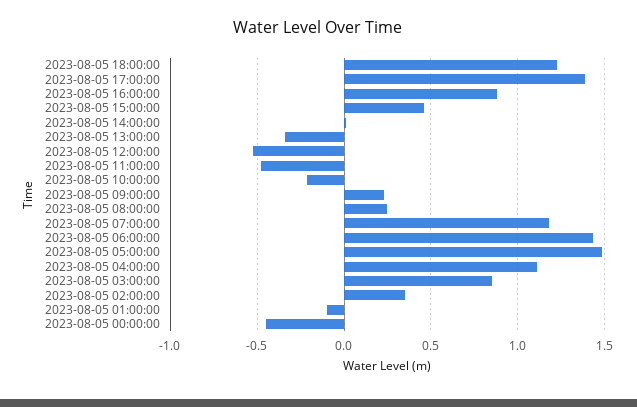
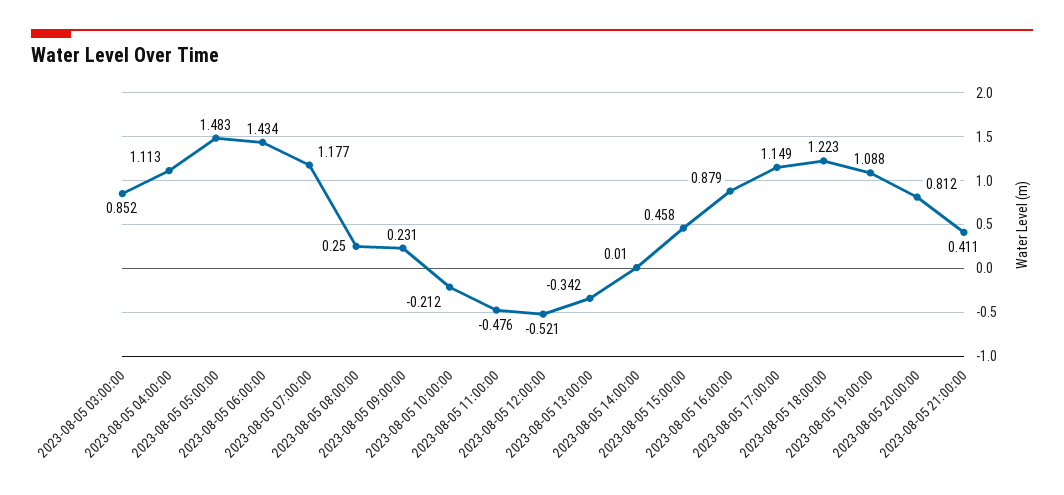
2023-08-05 17:00:00: 1.4 -> 1.149
2023-08-05 02:00:00: 0.35 -> none
2023-08-05 01:00:00: -0.1 -> none
2023-08-05 00:00:00: -0.45 -> none
2023-08-05 19:00:00: none -> 1.088
2023-08-05 20:00:00: none -> 0.812
2023-08-05 21:00:00: none -> 0.411

